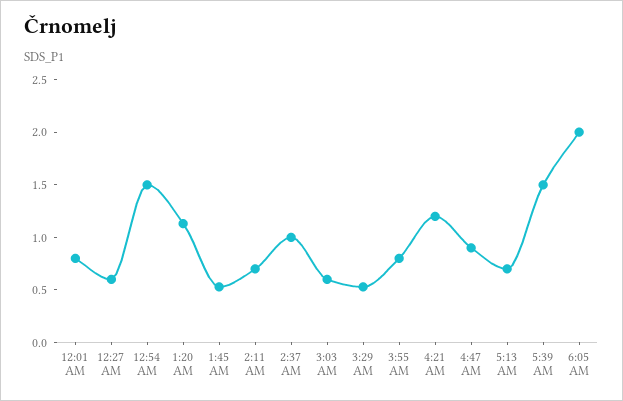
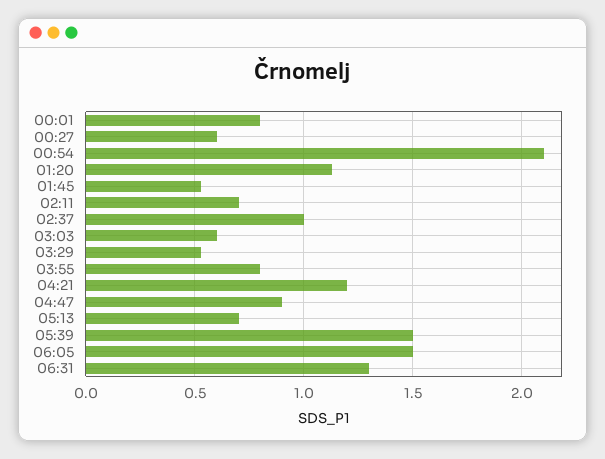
12:54 AM: 1.5 -> 2.1
6:05 AM: 2 -> 1.5
06:31: none -> 1.3

